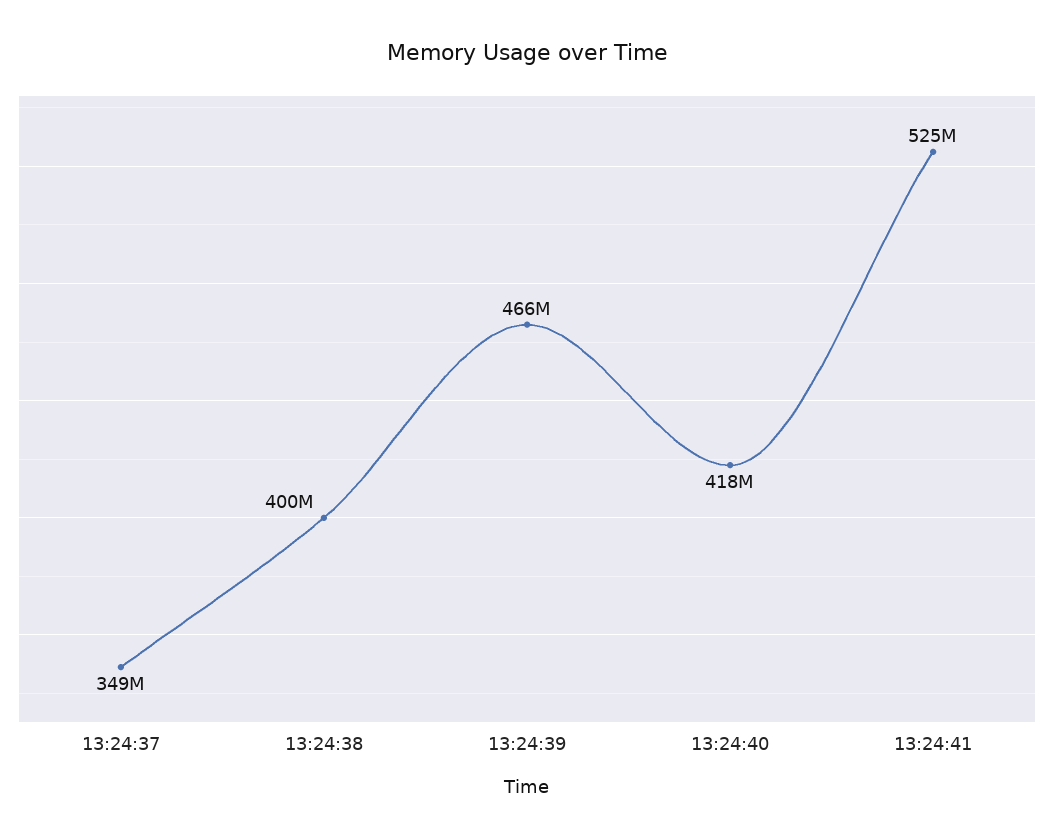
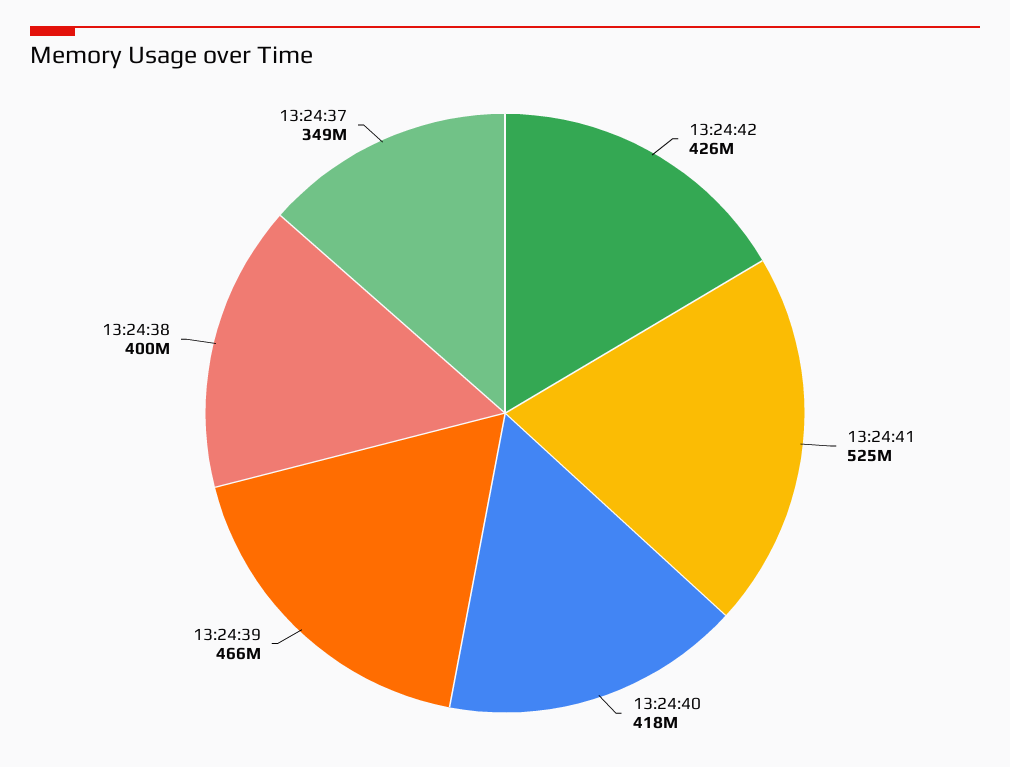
13:24:42: none -> 426000000

